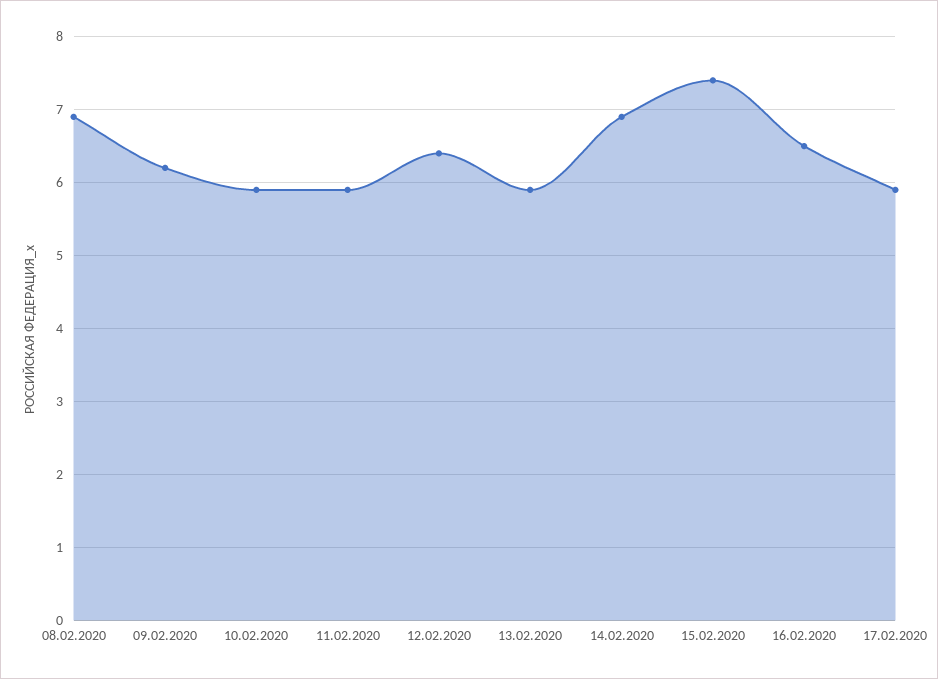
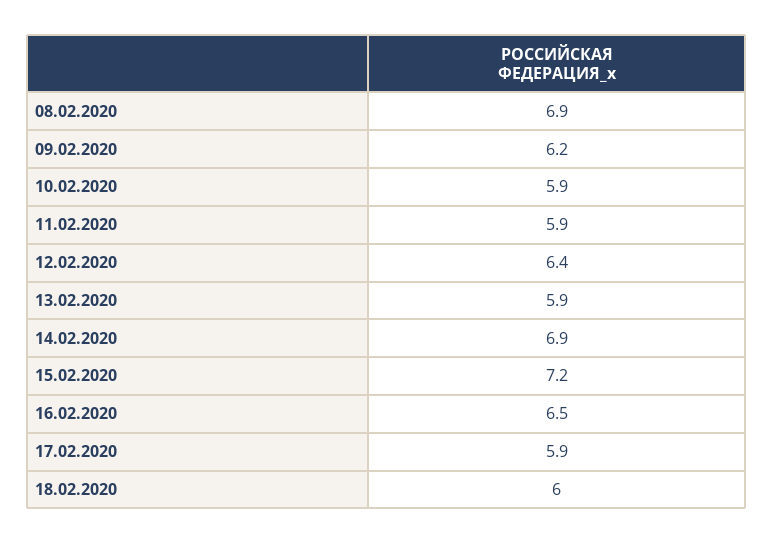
15.02.2020: 7.4 -> 7.2
18.02.2020: none -> 6

